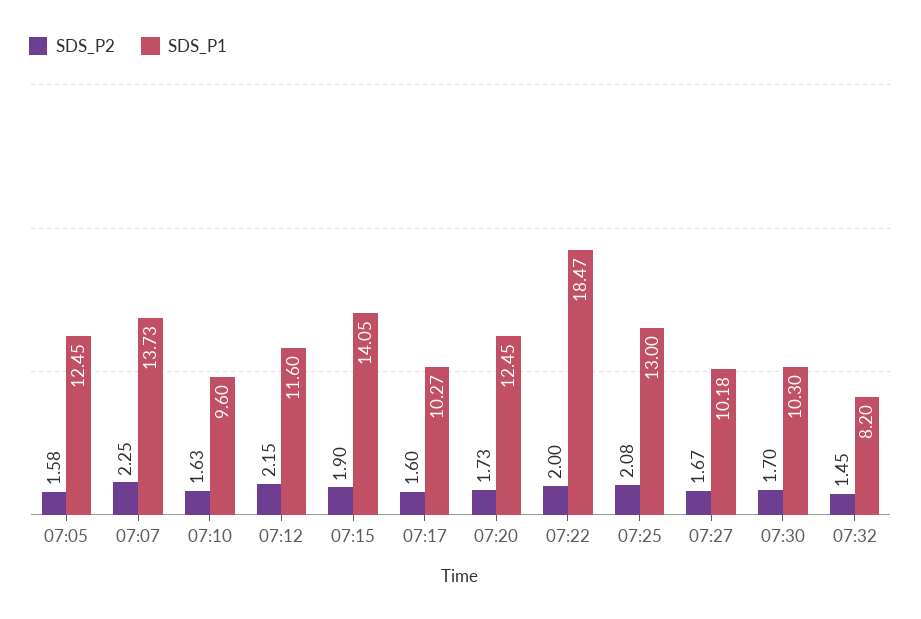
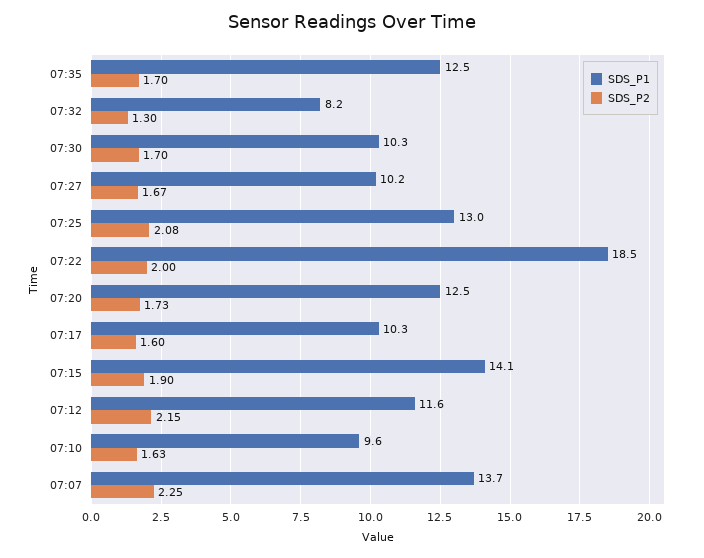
SDS_P2, 07:05: 1.58 -> none
SDS_P1, 07:05: 12.45 -> none
SDS_P2, 07:32: 1.45 -> 1.3
SDS_P1, 07:35: none -> 12.5
SDS_P2, 07:35: none -> 1.7

